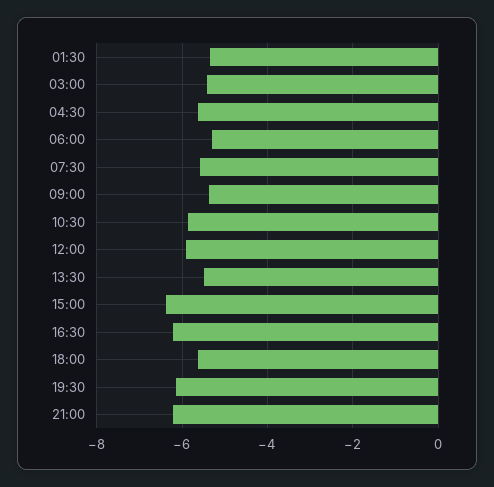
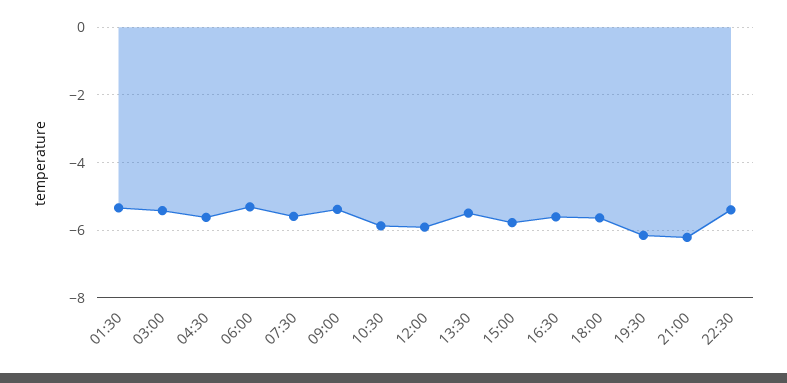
15:00: -6.4 -> -5.8
16:30: -6.2 -> -5.6
22:30: none -> -5.4

